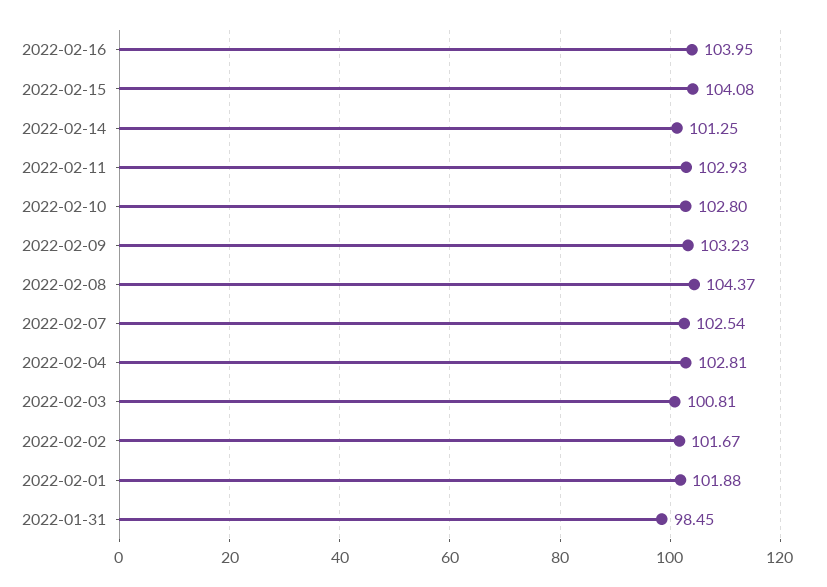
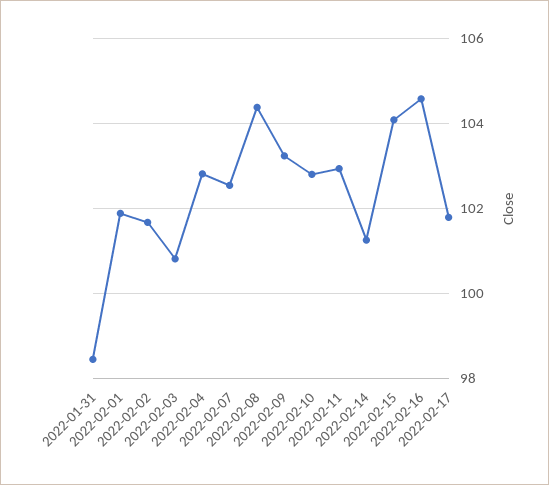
2022-02-16: 103.95 -> 104.6
2022-02-17: none -> 101.8

